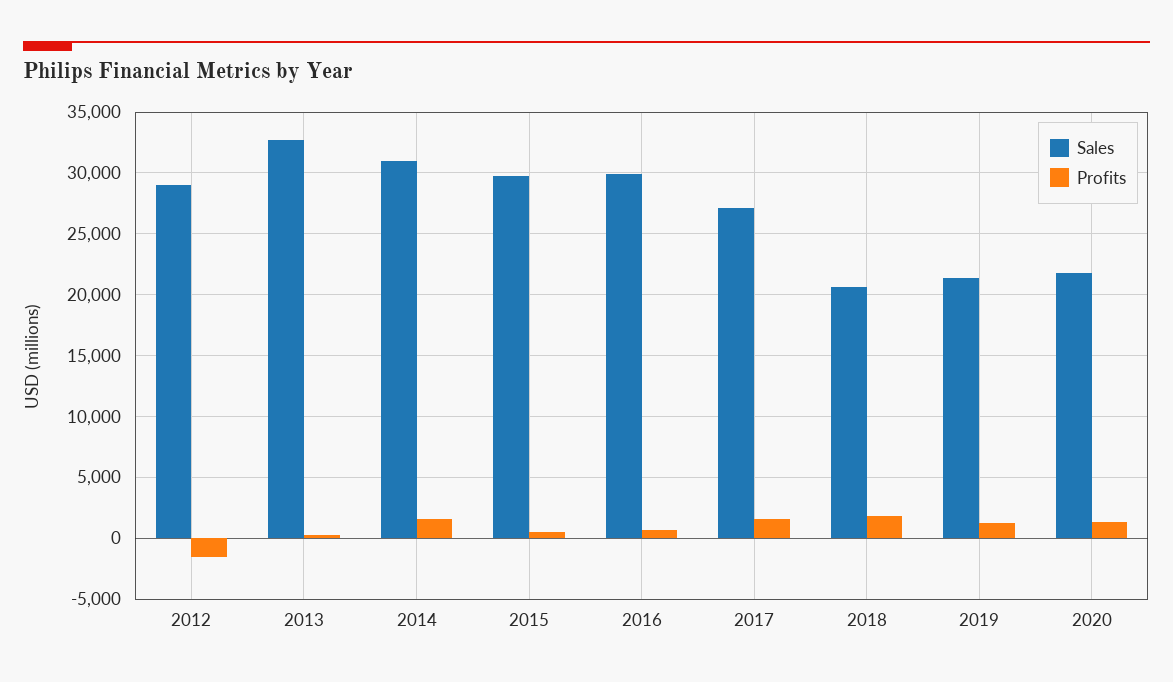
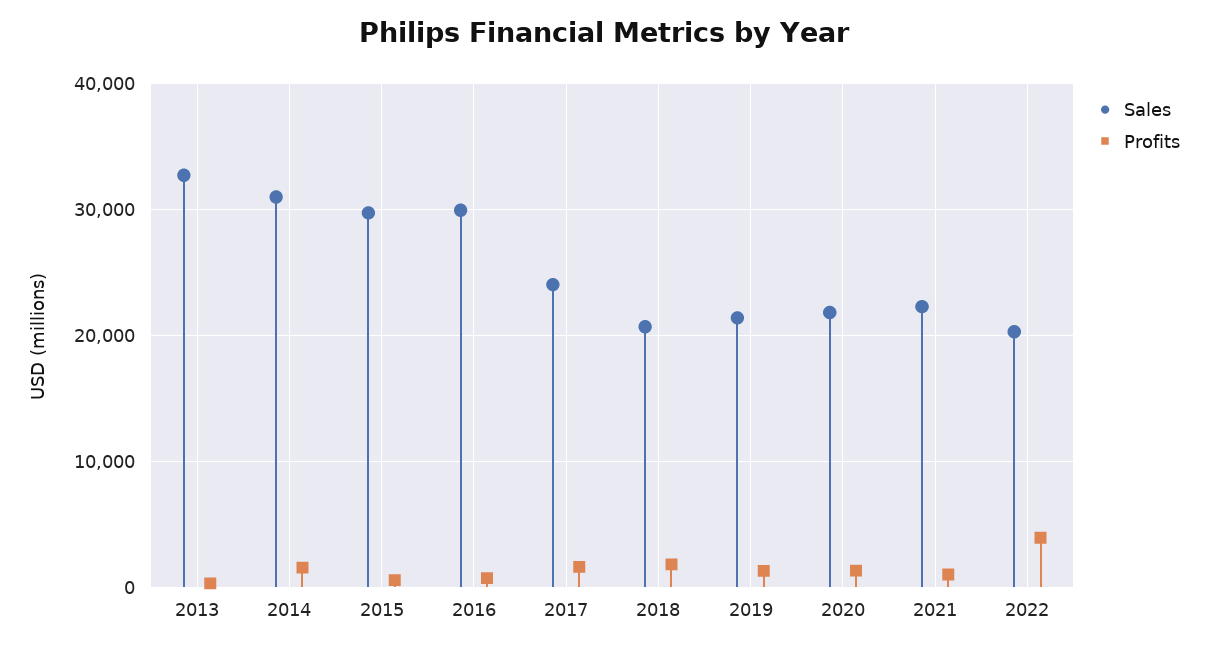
Sales, 2012: 29000 -> none
Profits, 2012: -1500 -> none
Sales, 2017: 27000 -> 24000
Sales, 2021: none -> 22000
Profits, 2021: none -> 1000
Sales, 2022: none -> 20000
Profits, 2022: none -> 4000

